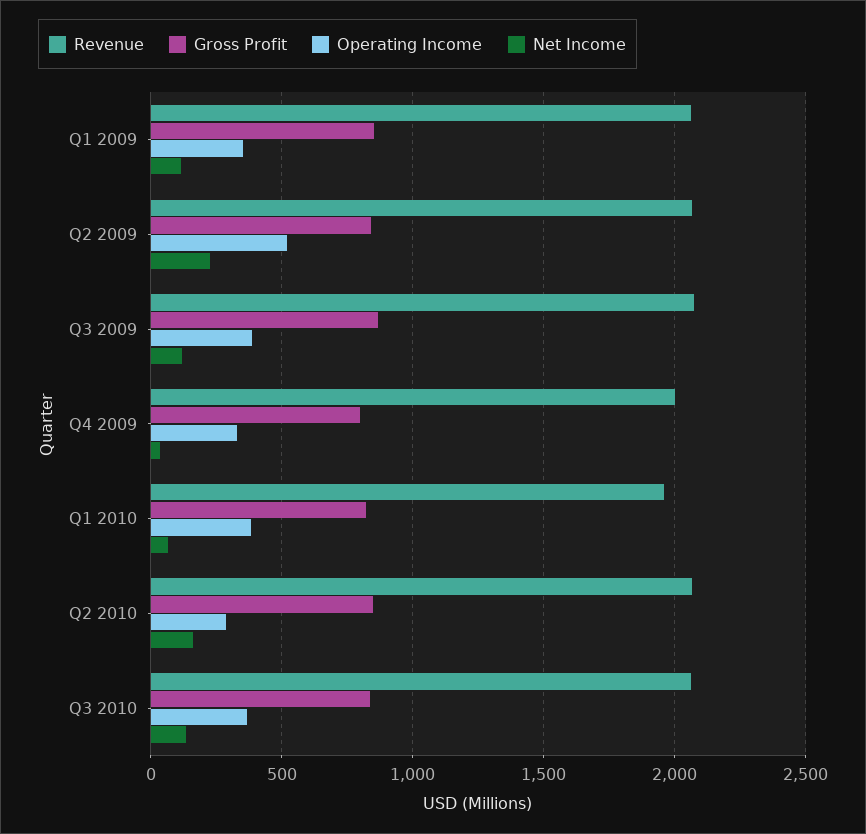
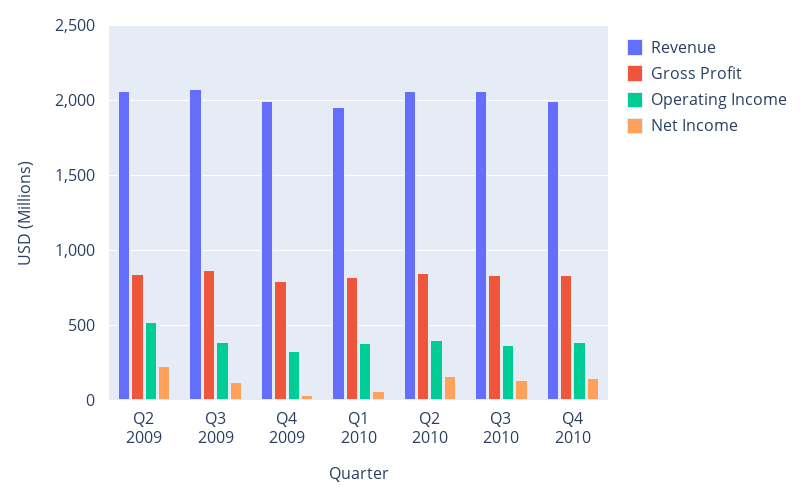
Revenue, Q1 2009: 2050 -> none
Gross Profit, Q1 2009: 850 -> none
Operating Income, Q1 2009: 350 -> none
Net Income, Q1 2009: 100 -> none
Operating Income, Q2 2010: 300 -> 400
Revenue, Q4 2010: none -> 2000
Gross Profit, Q4 2010: none -> 850
Operating Income, Q4 2010: none -> 400
Net Income, Q4 2010: none -> 150

